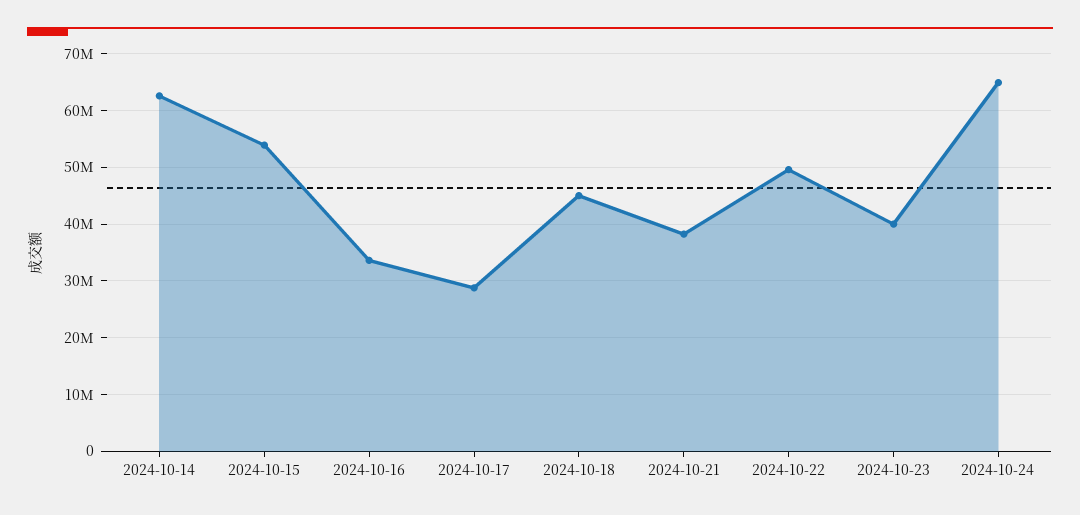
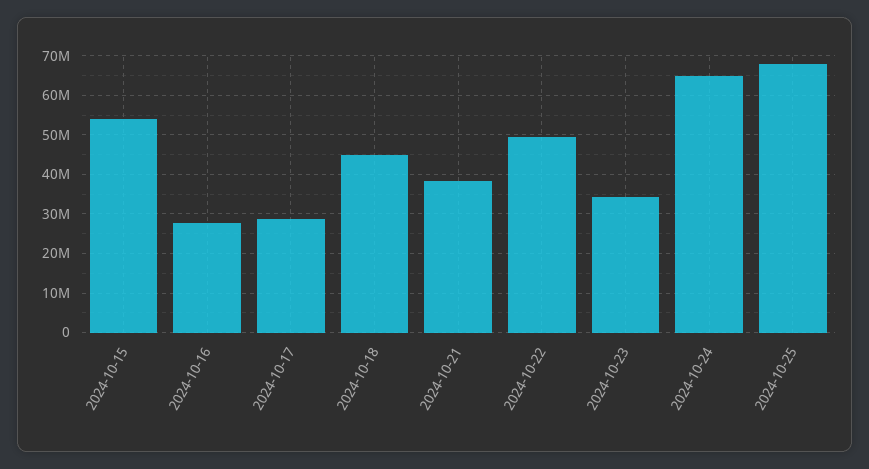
2024-10-14: 62000000 -> none
2024-10-16: 34000000 -> 28000000
2024-10-23: 40000000 -> 34000000
2024-10-25: none -> 68000000

